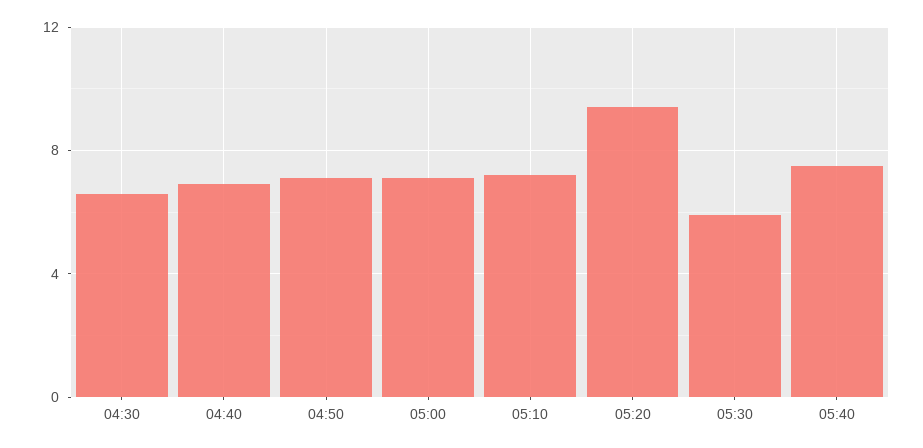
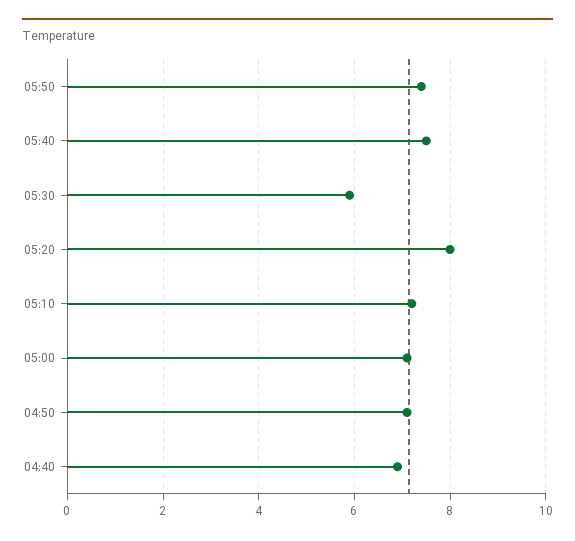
04:30: 6.5 -> none
05:20: 9.5 -> 8
05:50: none -> 7.5

